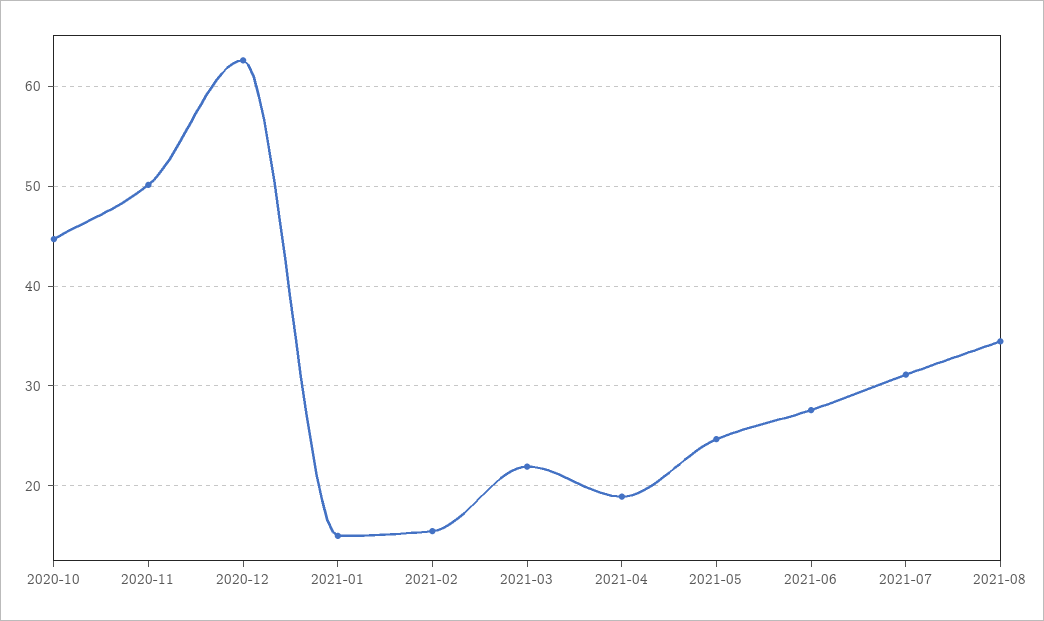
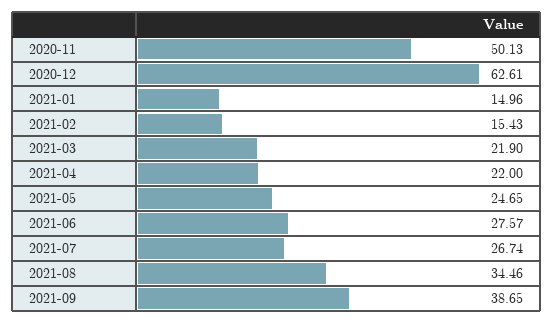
2020-10: 45 -> none
2021-04: 19 -> 22
2021-07: 31 -> 26.74
2021-09: none -> 38.65

